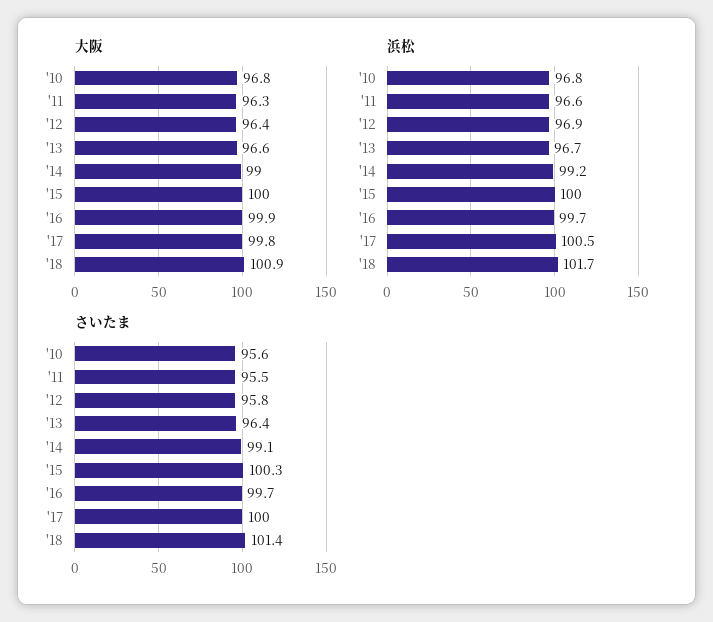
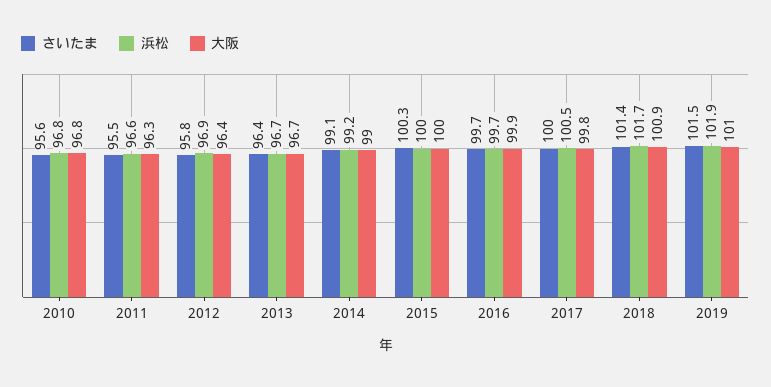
大阪, '13: 96.6 -> 96.7
さいたま, 2019: none -> 101.5
浜松, 2019: none -> 101.9
大阪, 2019: none -> 101

